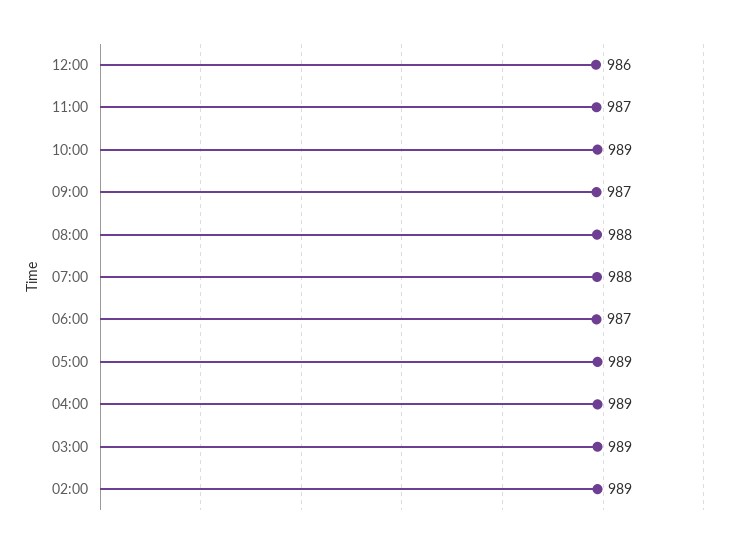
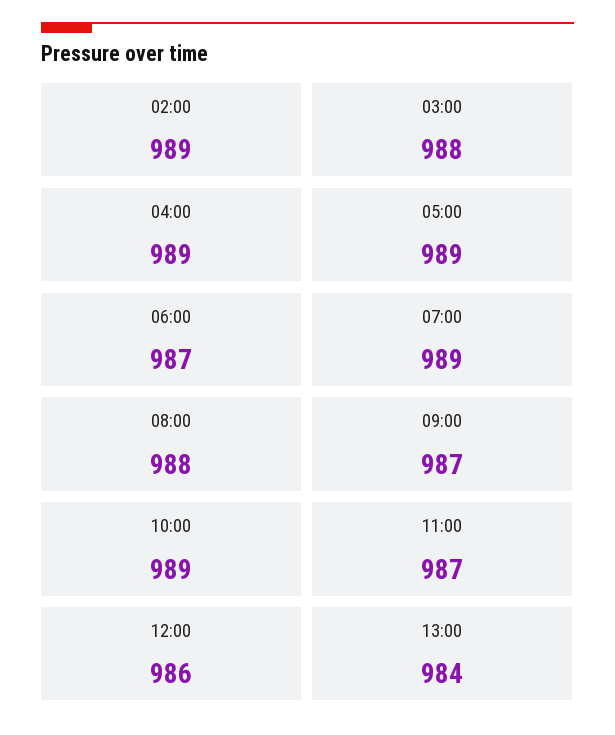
07:00: 988 -> 989
03:00: 989 -> 988
13:00: none -> 984

